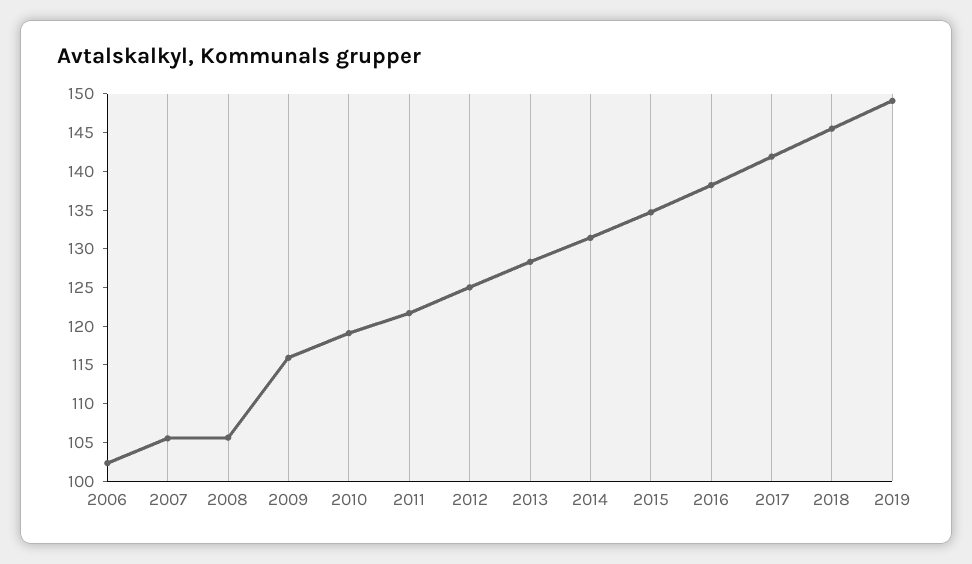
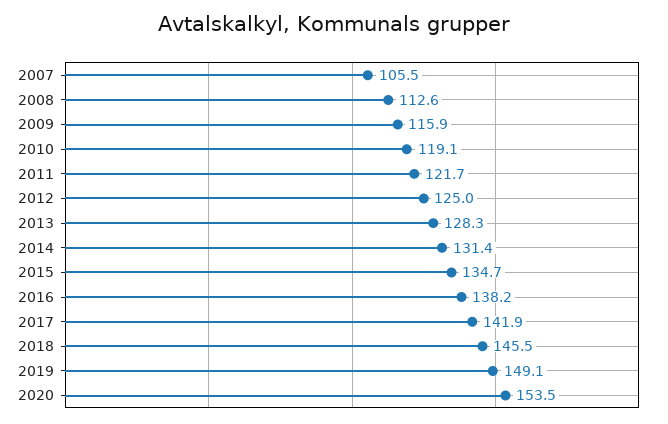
2006: 102.5 -> none
2008: 105 -> 112.6
2020: none -> 153.5

